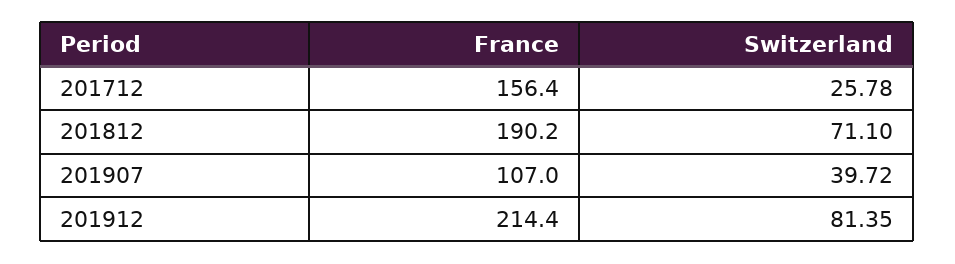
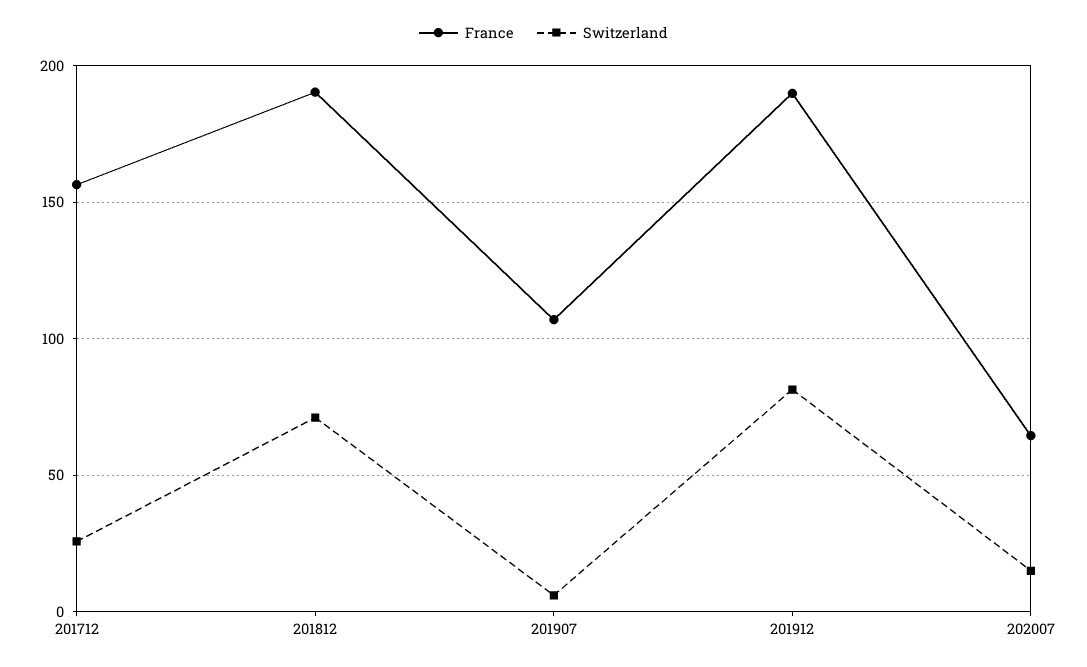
Switzerland, 201907: 39.72 -> 5
France, 201912: 214.4 -> 190
France, 202007: none -> 65
Switzerland, 202007: none -> 15

